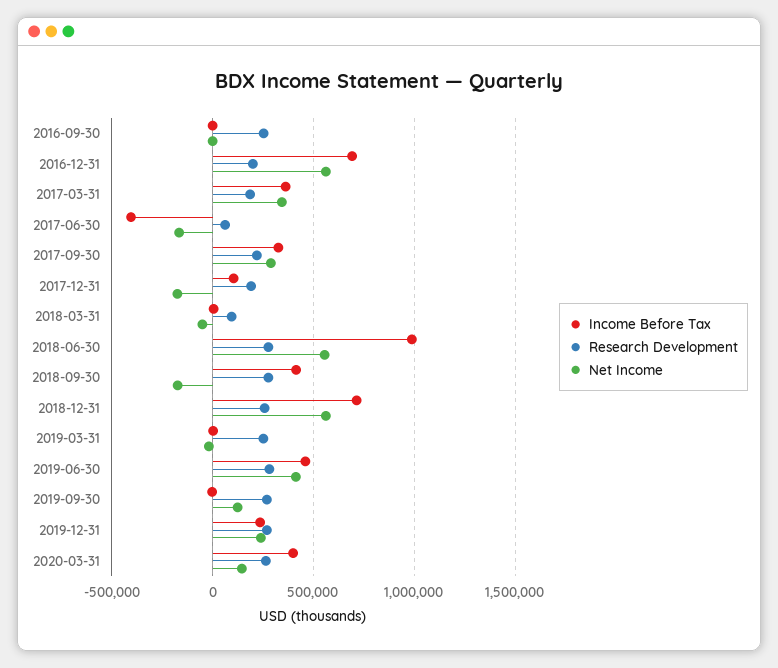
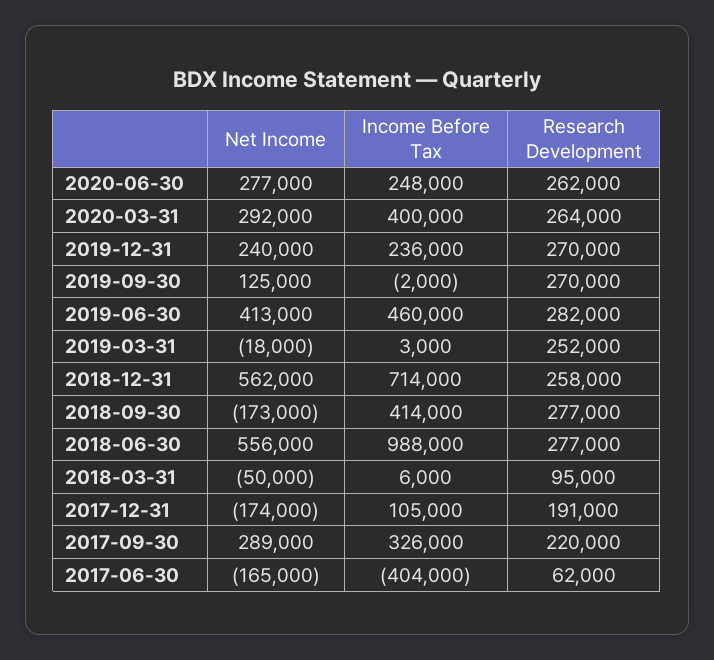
Income Before Tax, 2016-09-30: 0 -> none
Research Development, 2016-09-30: 250000 -> none
Net Income, 2016-09-30: 0 -> none
Income Before Tax, 2016-12-31: 700000 -> none
Research Development, 2016-12-31: 200000 -> none
Net Income, 2016-12-31: 550000 -> none
Income Before Tax, 2017-03-31: 350000 -> none
Research Development, 2017-03-31: 200000 -> none
Net Income, 2017-03-31: 350000 -> none
Net Income, 2020-03-31: 150000 -> 292000
Net Income, 2020-06-30: none -> 277000
Income Before Tax, 2020-06-30: none -> 248000
Research Development, 2020-06-30: none -> 262000

